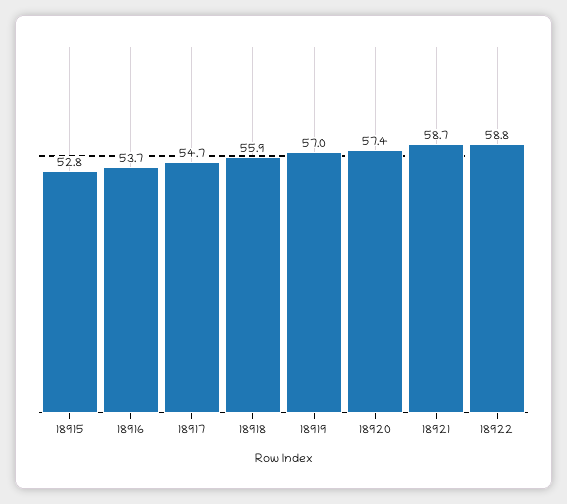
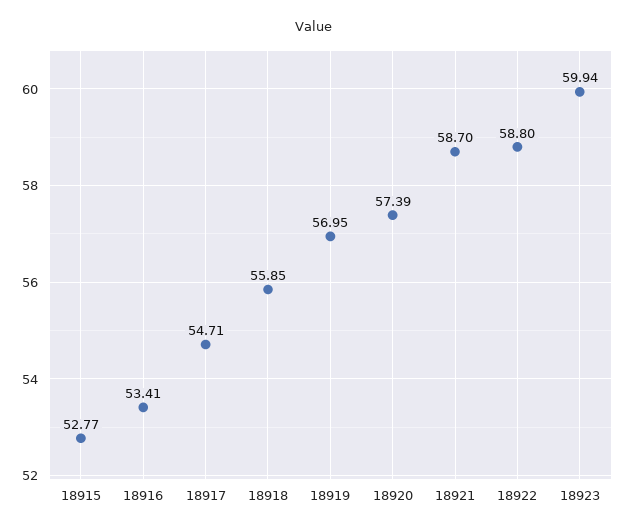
18916: 53.7 -> 53.41
18923: none -> 59.94

